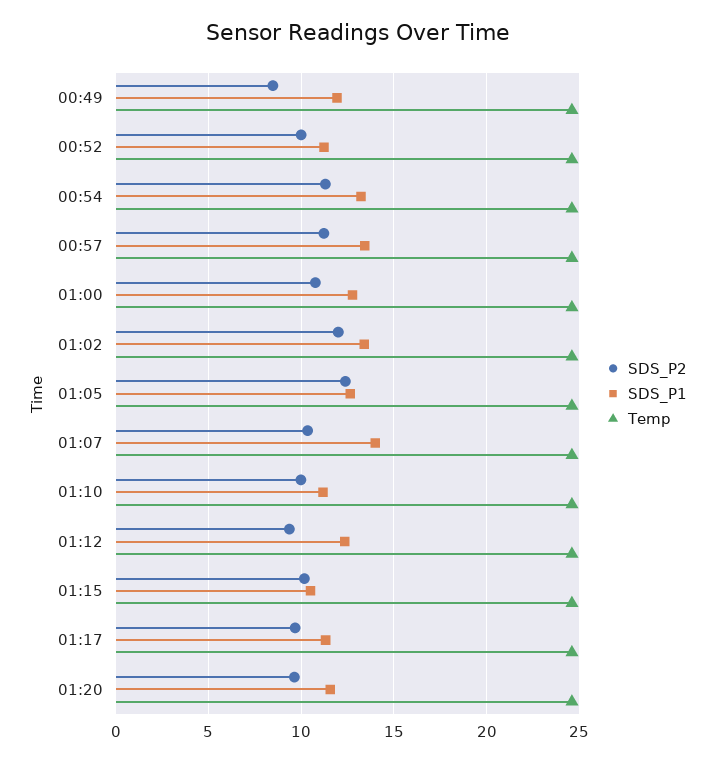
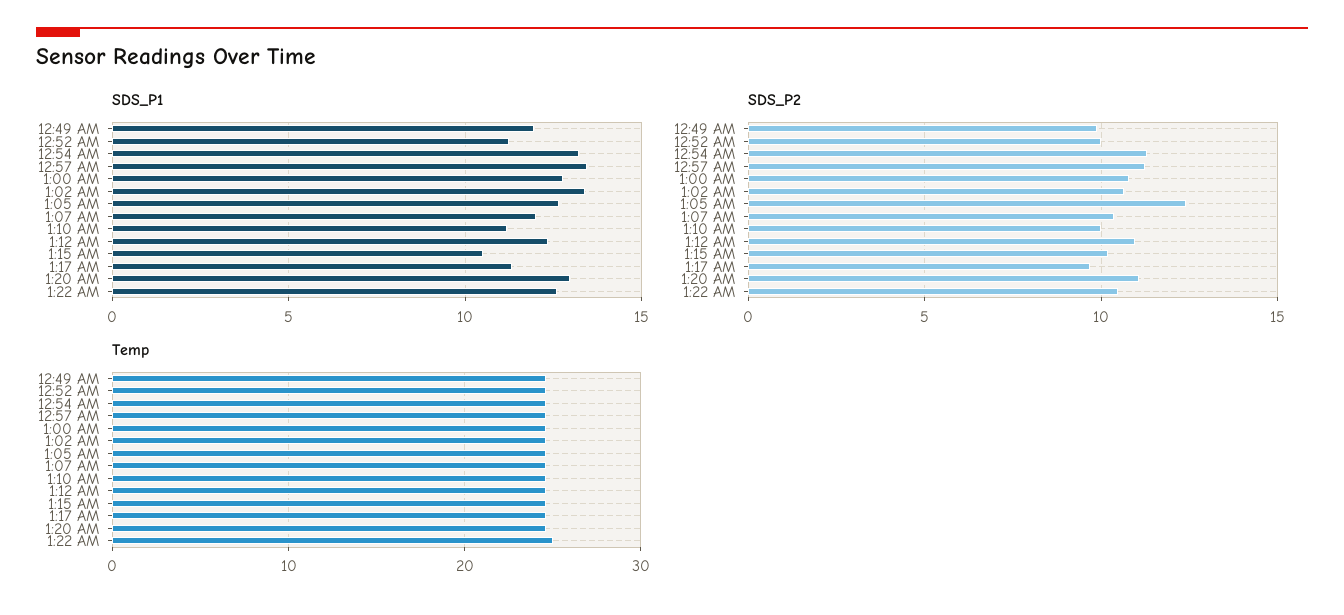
SDS_P2, 00:49: 8.5 -> 10
SDS_P2, 01:02: 12 -> 10.5
SDS_P1, 01:07: 14 -> 12
SDS_P2, 01:12: 9.5 -> 11
SDS_P2, 01:20: 9.5 -> 11
SDS_P1, 01:20: 11.5 -> 13
SDS_P1, 1:22 AM: none -> 12.5
SDS_P2, 1:22 AM: none -> 10.5
Temp, 1:22 AM: none -> 25

